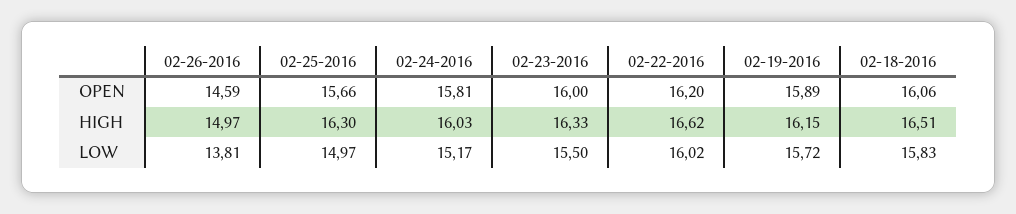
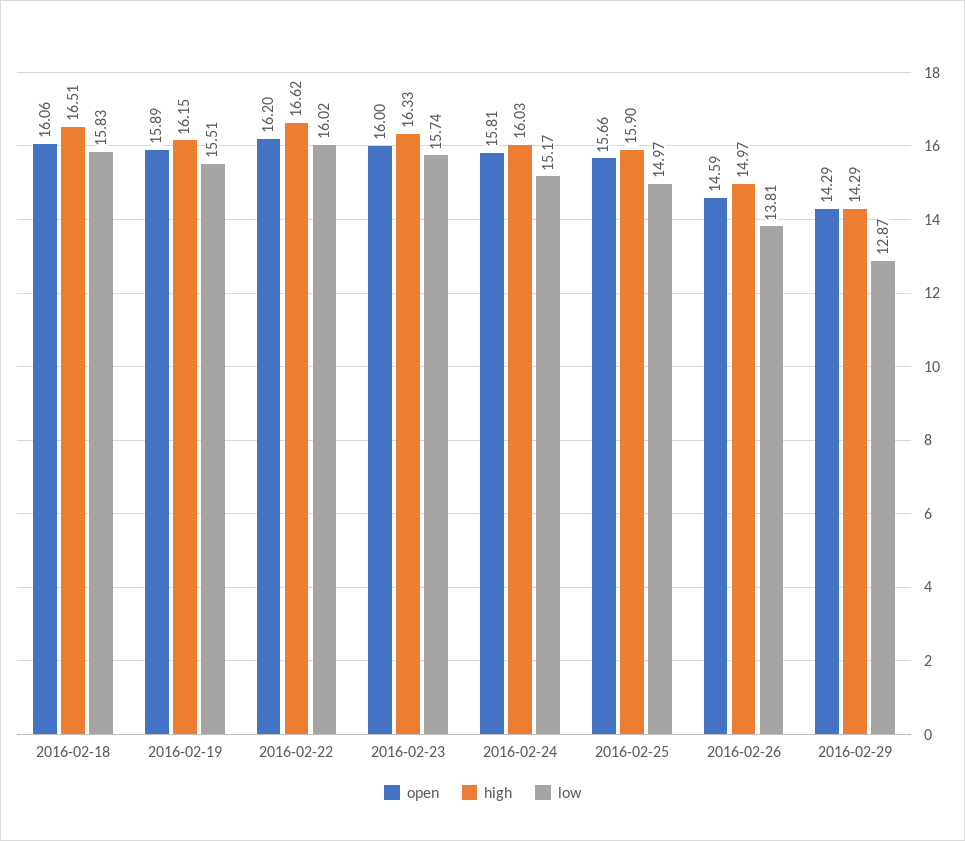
HIGH, 02-25-2016: 16.3 -> 15.9
LOW, 02-23-2016: 15.5 -> 15.74
LOW, 02-19-2016: 15.72 -> 15.51
OPEN, 2016-02-29: none -> 14.29
HIGH, 2016-02-29: none -> 14.29
LOW, 2016-02-29: none -> 12.87

